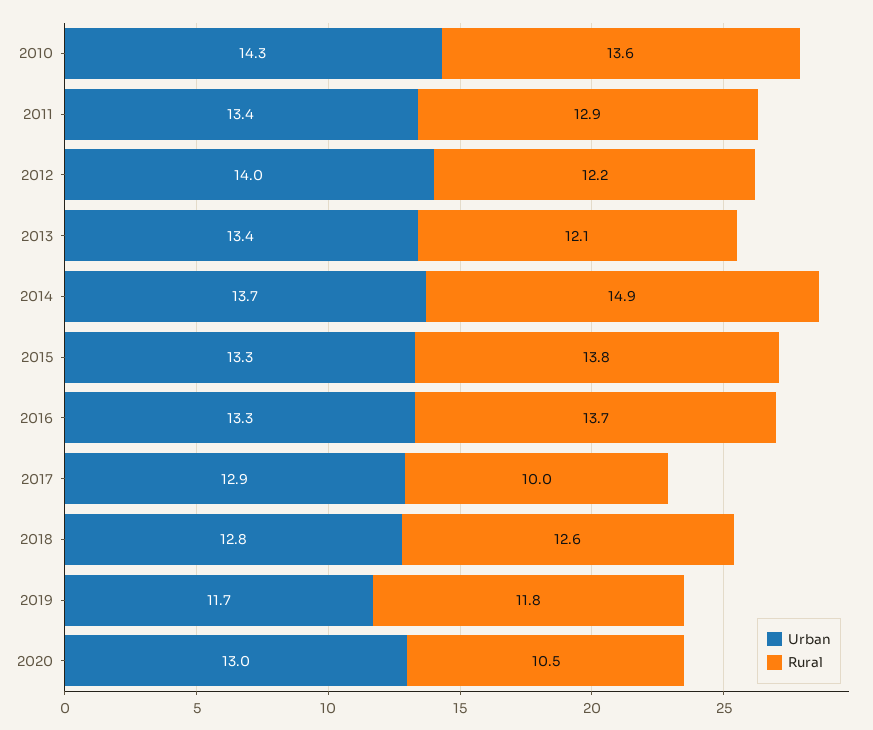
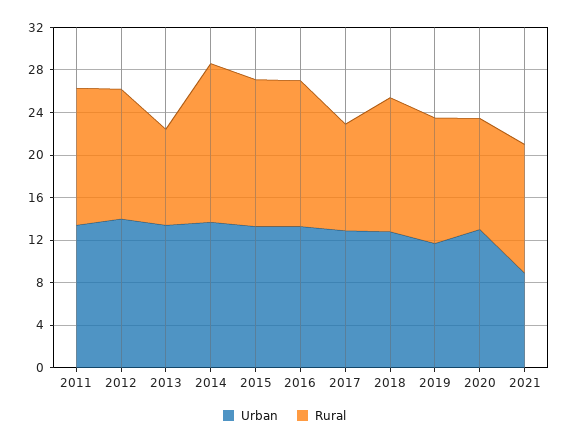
Urban, 2010: 14.3 -> none
Rural, 2010: 13.6 -> none
Rural, 2013: 12.1 -> 9
Urban, 2021: none -> 9
Rural, 2021: none -> 12

